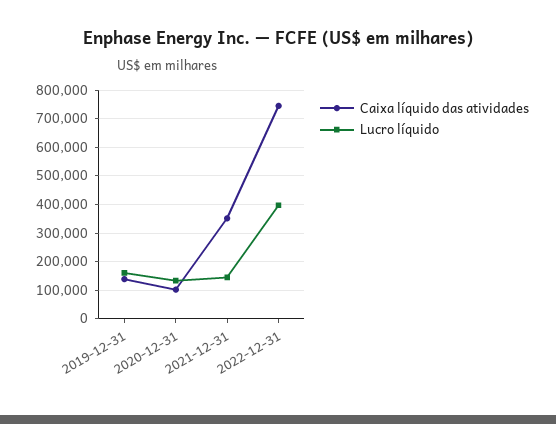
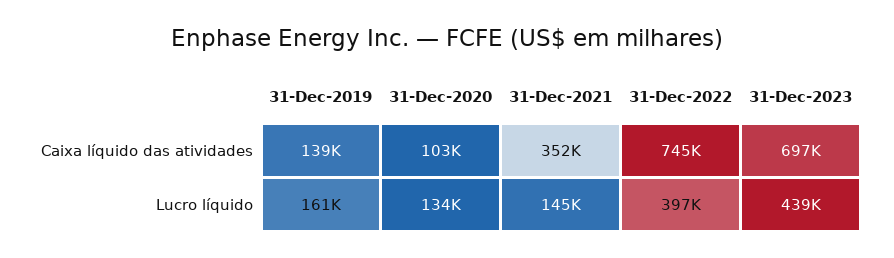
Caixa líquido das atividades, 31-Dec-2023: none -> 697000
Lucro líquido, 31-Dec-2023: none -> 439000

